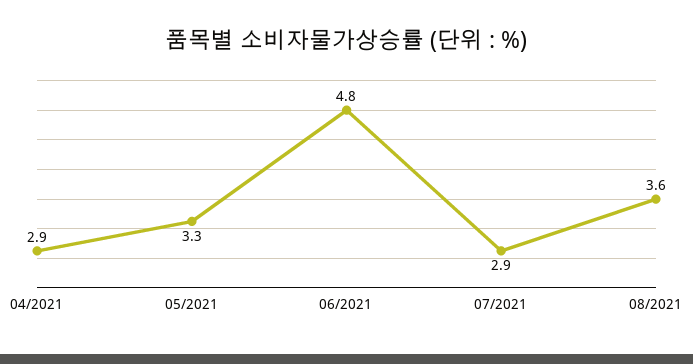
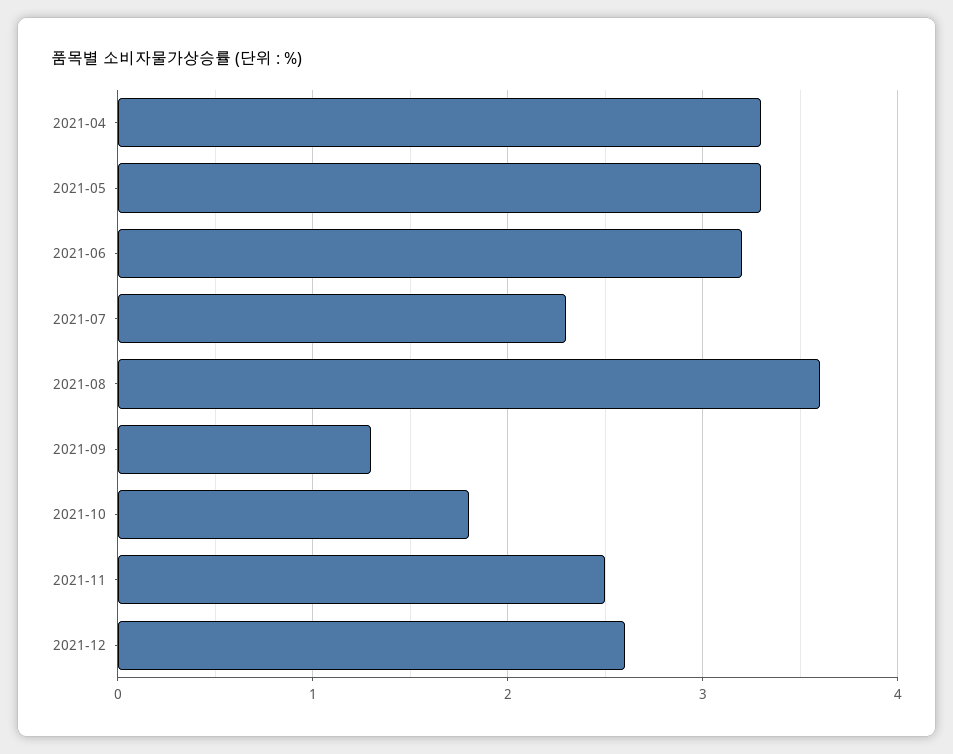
04/2021: 2.9 -> 3.3
06/2021: 4.8 -> 3.2
07/2021: 2.9 -> 2.3
2021-09: none -> 1.3
2021-10: none -> 1.8
2021-11: none -> 2.5
2021-12: none -> 2.6

